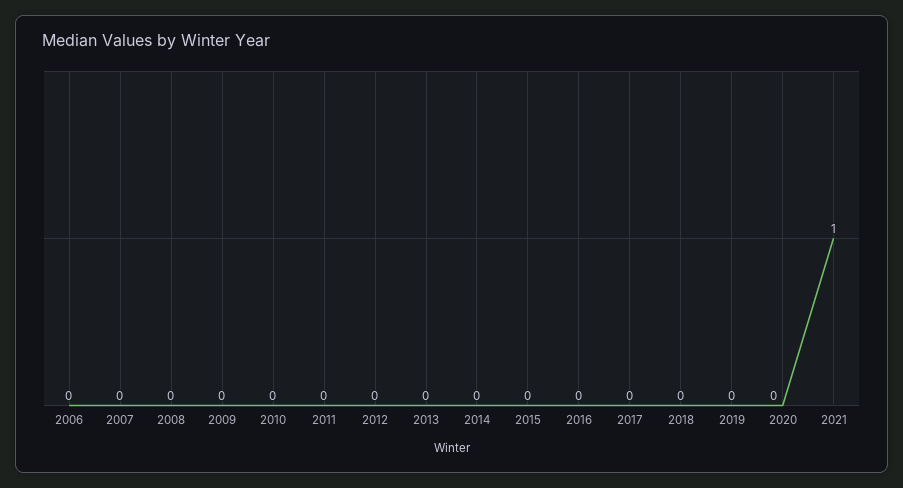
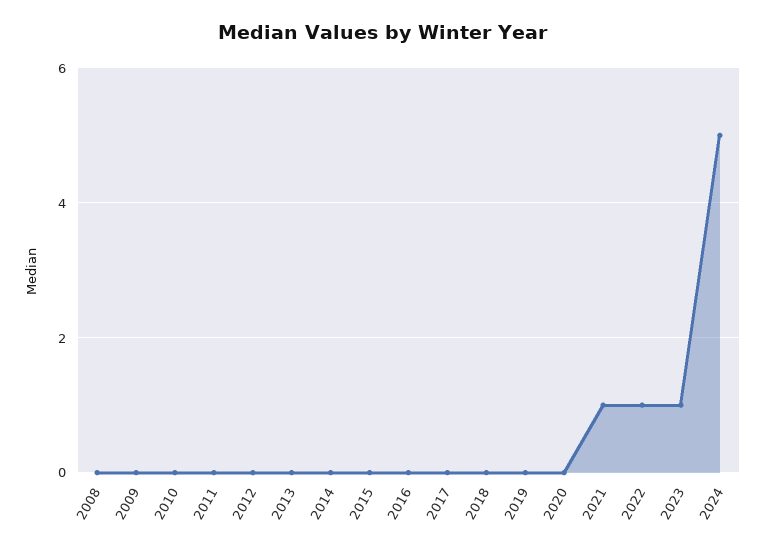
2006: 0 -> none
2007: 0 -> none
2022: none -> 1
2023: none -> 1
2024: none -> 5

